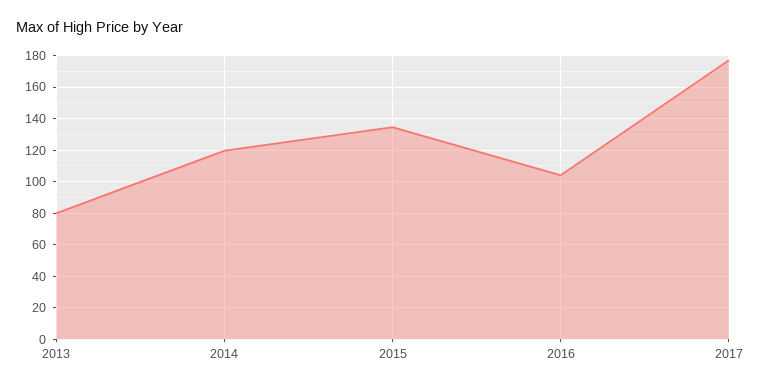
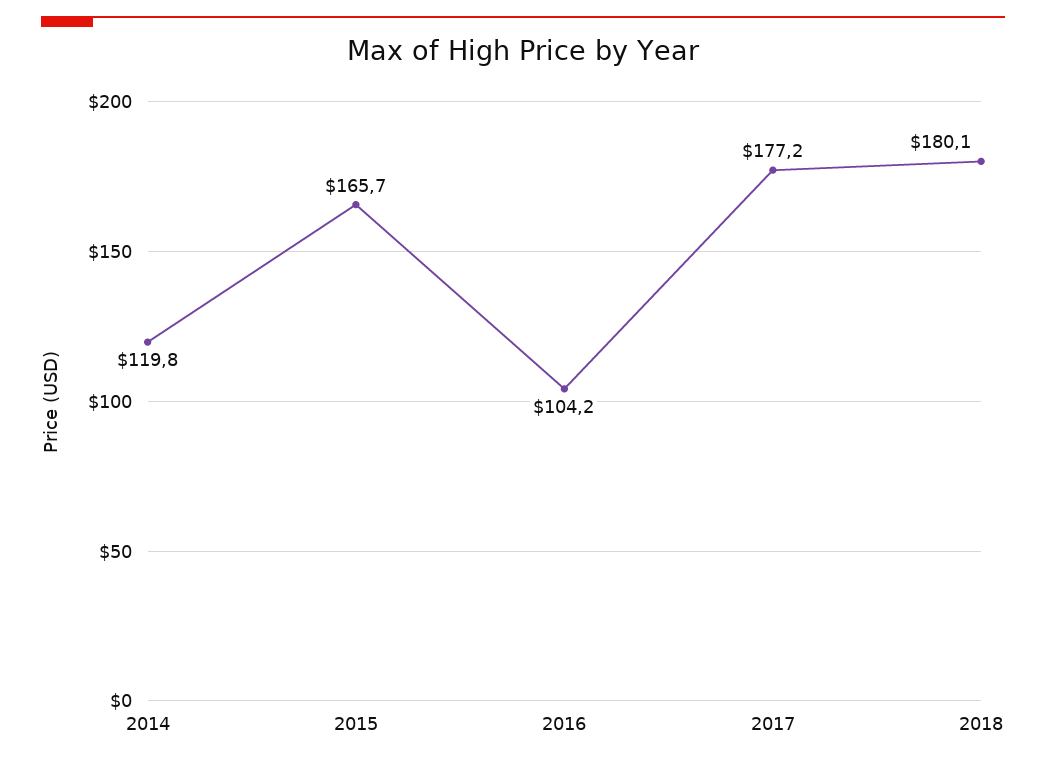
2013: 80 -> none
2015: 135 -> 165.7
2018: none -> 180.1

